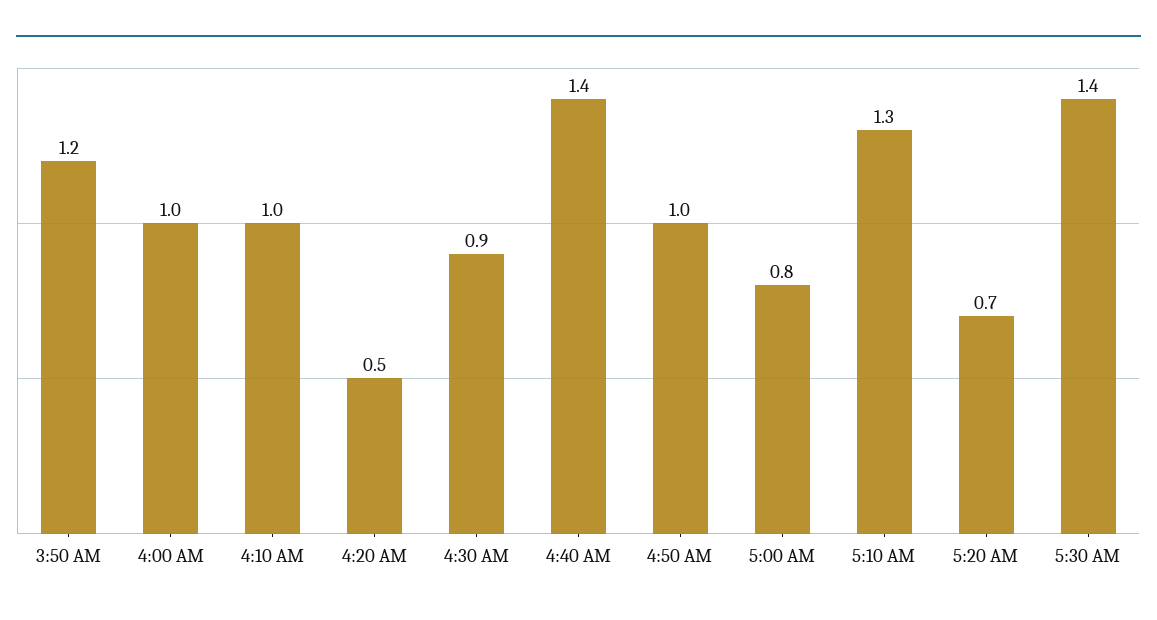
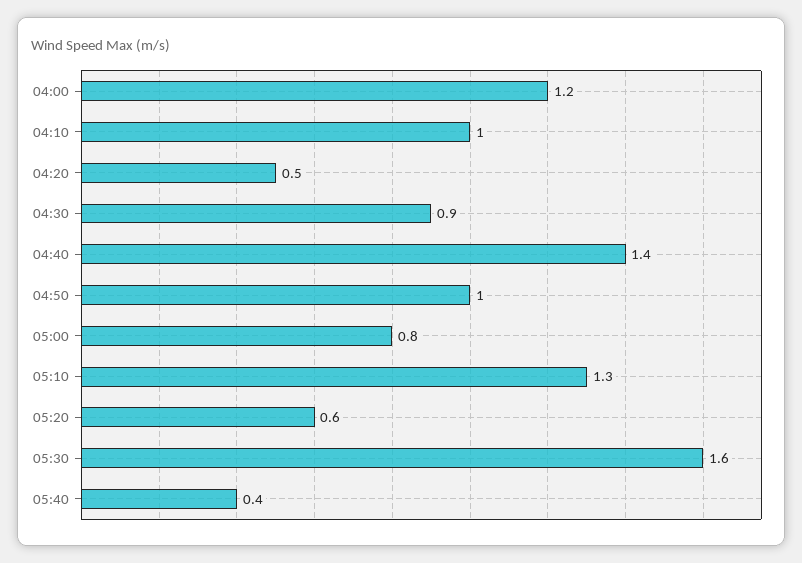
3:50 AM: 1.2 -> none
4:00 AM: 1 -> 1.2
5:20 AM: 0.7 -> 0.6
5:30 AM: 1.4 -> 1.6
05:40: none -> 0.4

